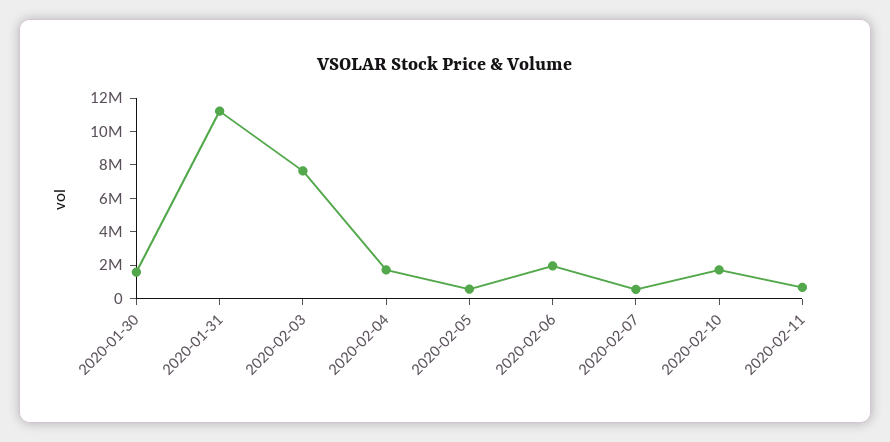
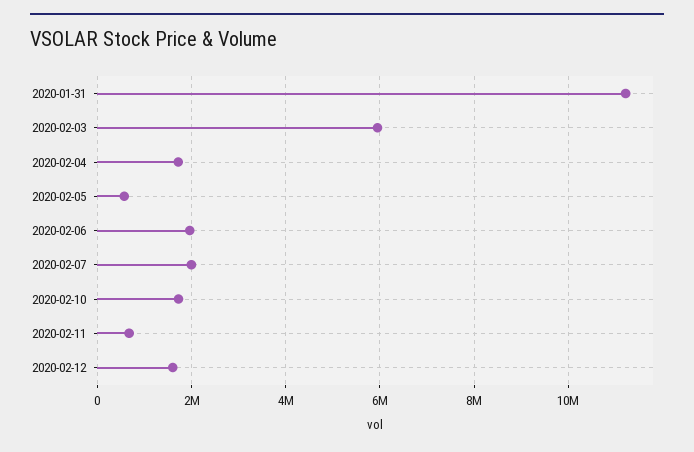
2020-01-30: 1500000 -> none
2020-02-03: 7500000 -> 6000000
2020-02-07: 500000 -> 2000000
2020-02-12: none -> 1600000

